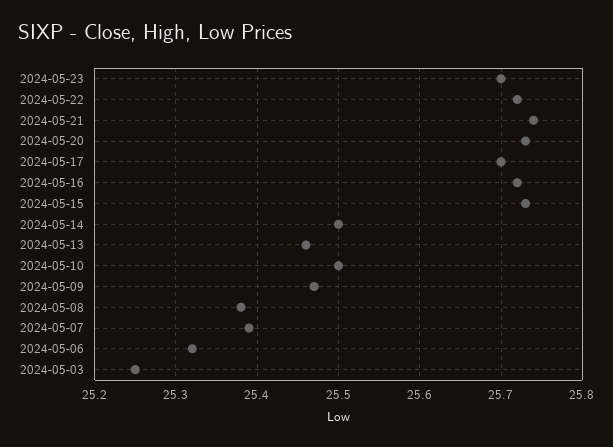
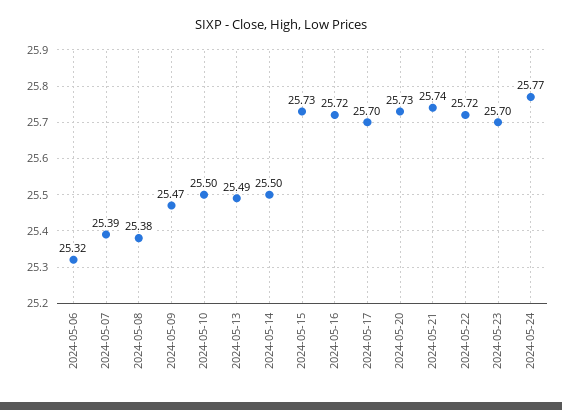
2024-05-13: 25.46 -> 25.49
2024-05-03: 25.25 -> none
2024-05-24: none -> 25.77

